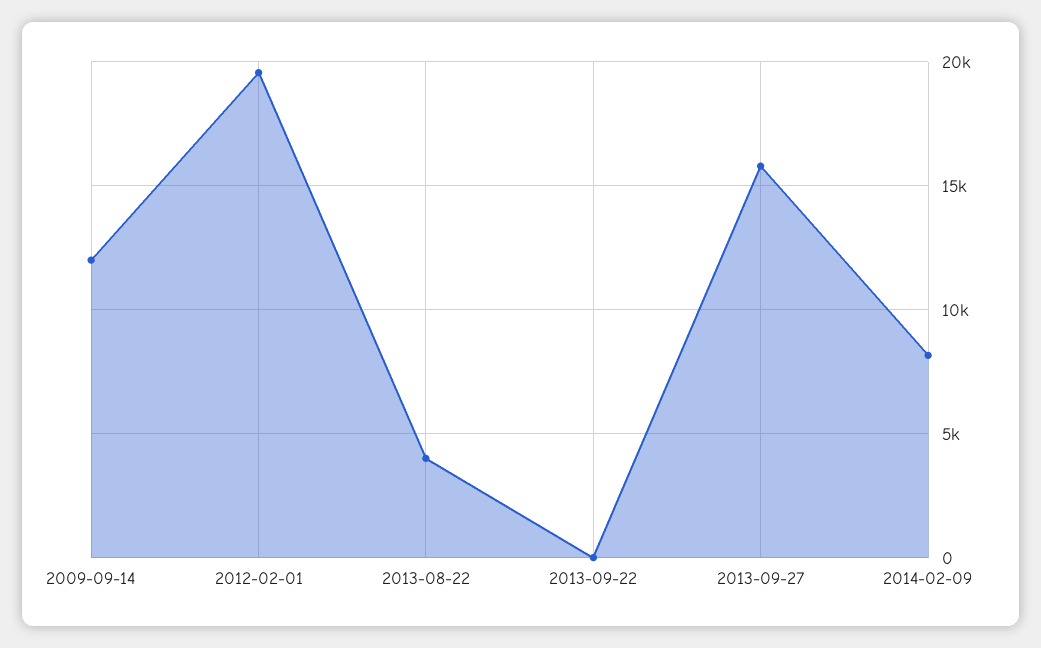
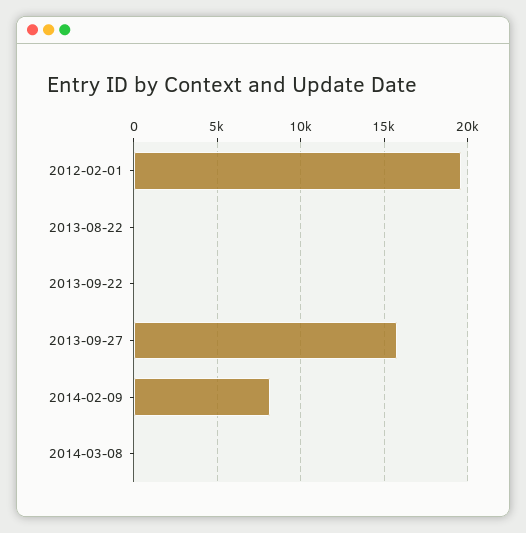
2009-09-14: 12000 -> none
2013-08-22: 4000 -> 0
2014-03-08: none -> 0

